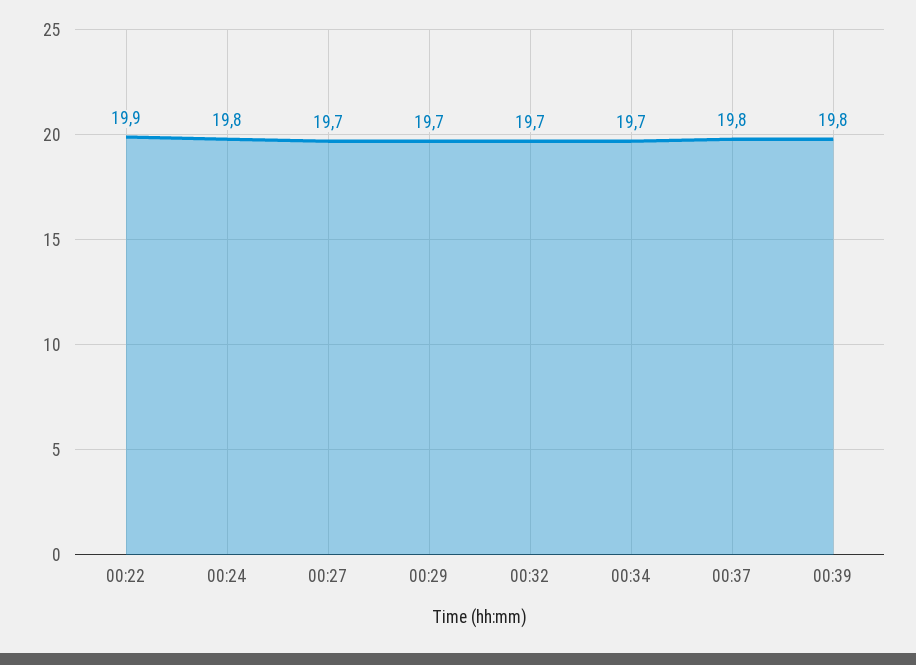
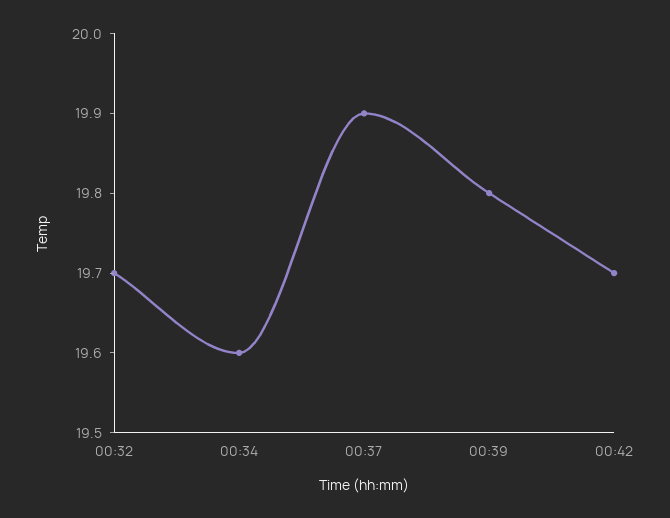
00:22: 19.9 -> none
00:24: 19.8 -> none
00:27: 19.7 -> none
00:29: 19.7 -> none
00:34: 19.7 -> 19.6
00:37: 19.8 -> 19.9
00:42: none -> 19.7

